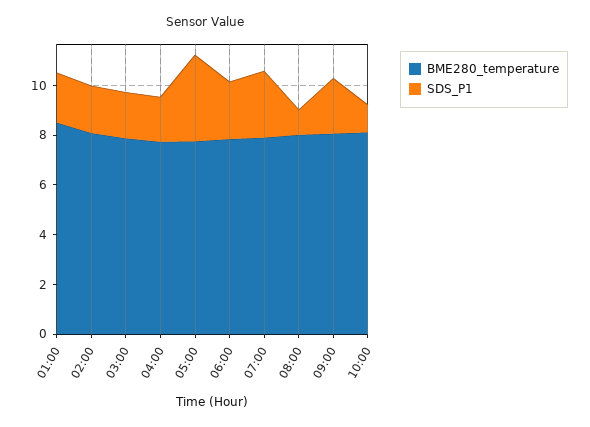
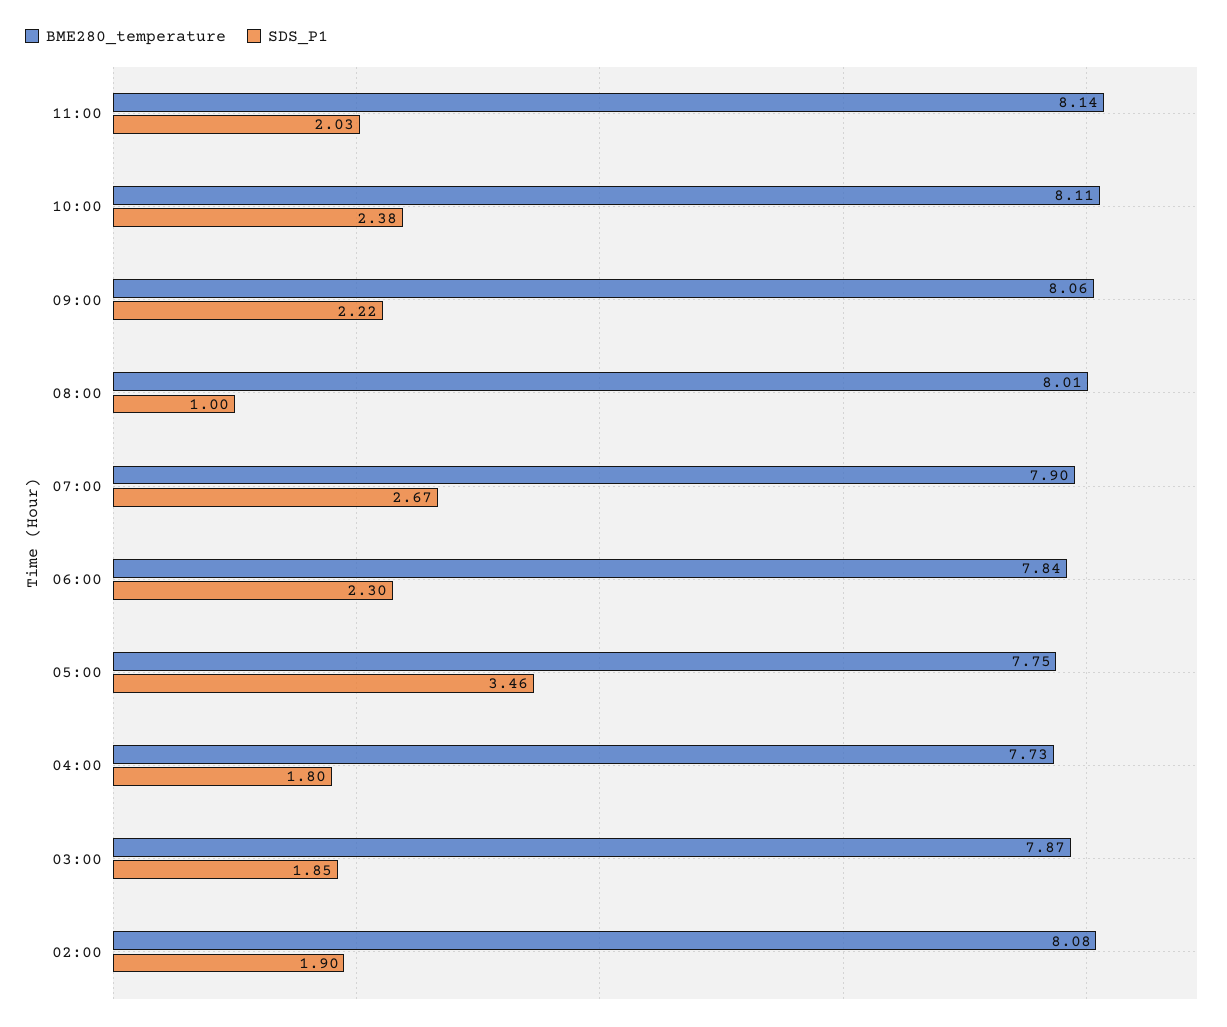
BME280_temperature, 01:00: 8.5 -> none
SDS_P1, 01:00: 2 -> none
SDS_P1, 10:00: 1 -> 2.38
BME280_temperature, 11:00: none -> 8.14
SDS_P1, 11:00: none -> 2.03

